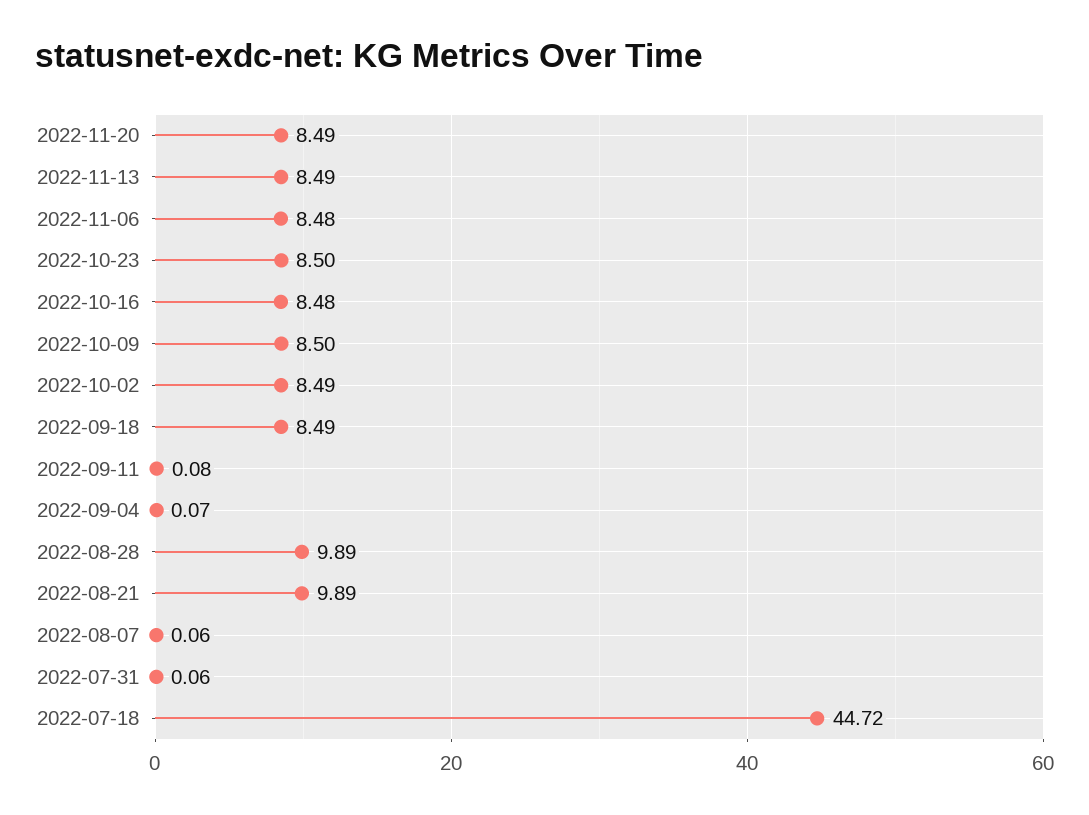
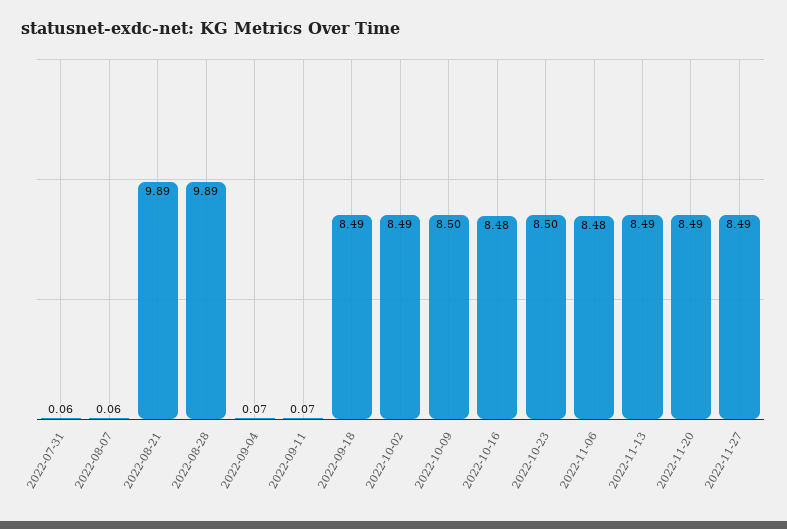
2022-09-11: 0.08 -> 0.07
2022-07-18: 44.72 -> none
2022-11-27: none -> 8.49

